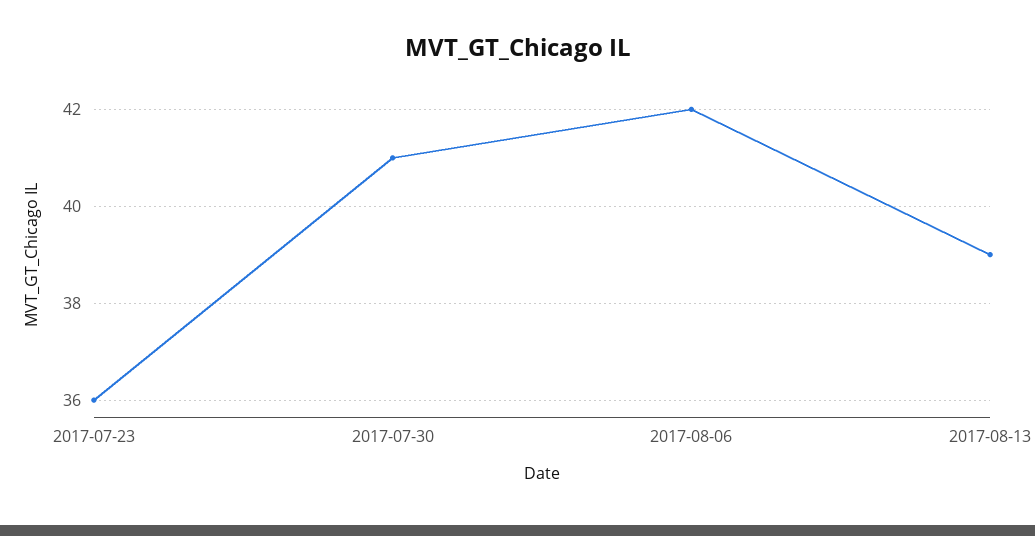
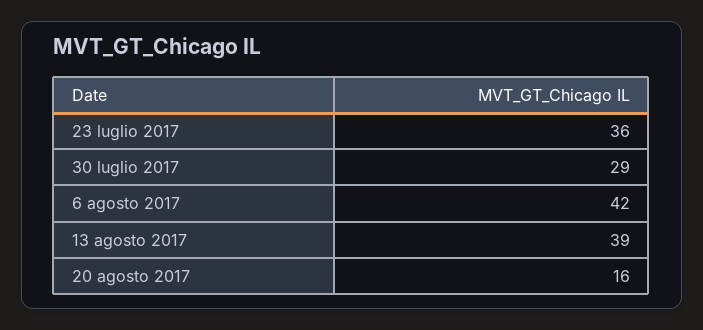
2017-07-30: 41 -> 29
20 agosto 2017: none -> 16

